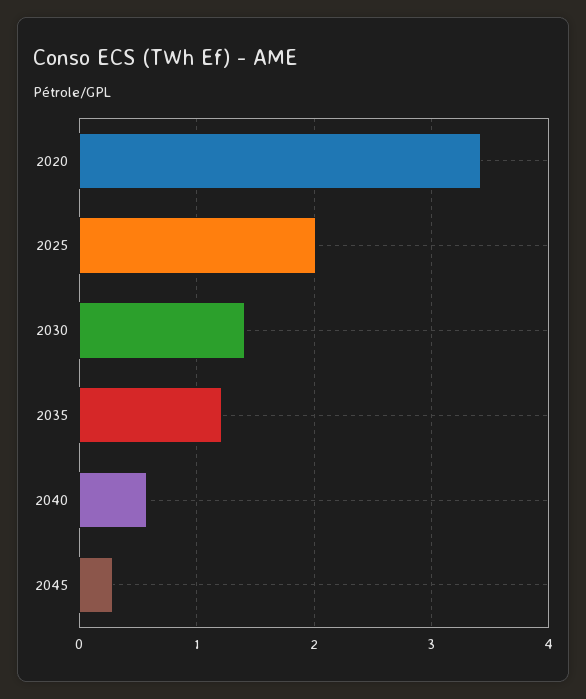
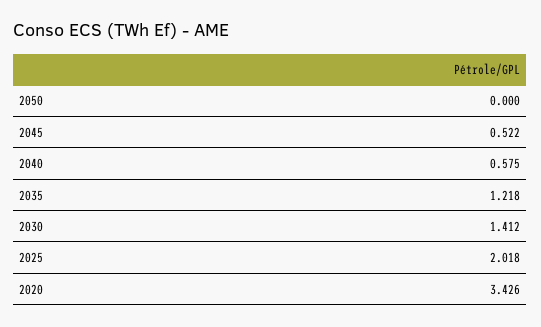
2045: 0.3 -> 0.522
2050: none -> 0

